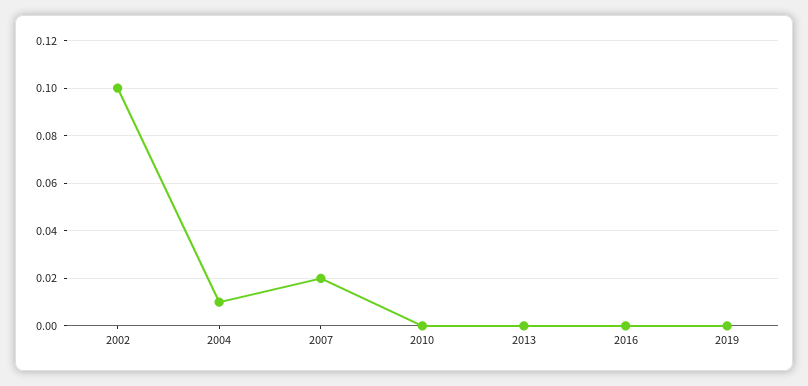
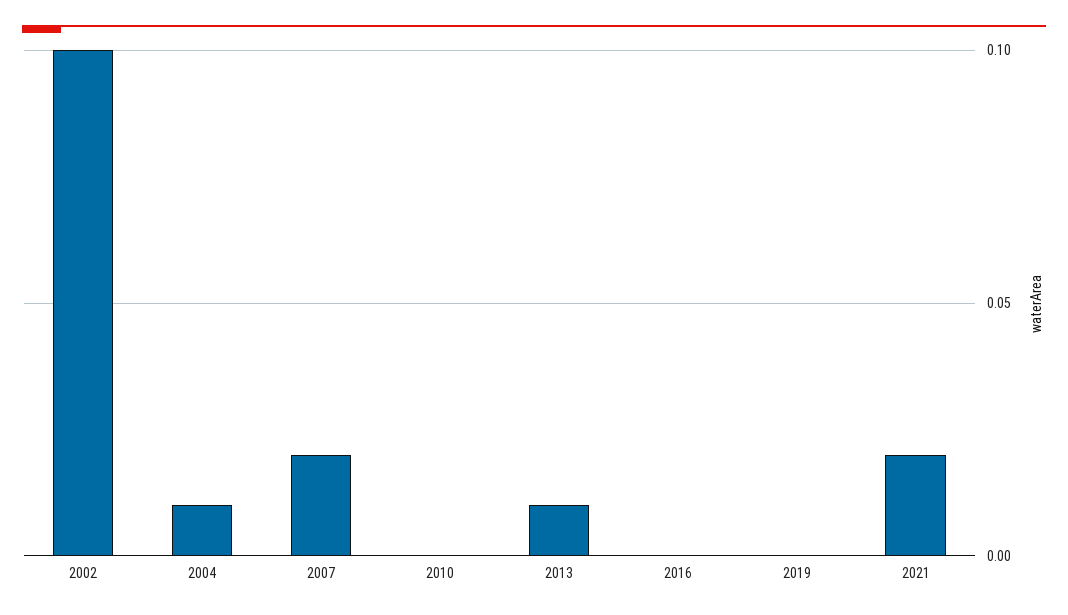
2013: 0 -> 0.01
2021: none -> 0.02

